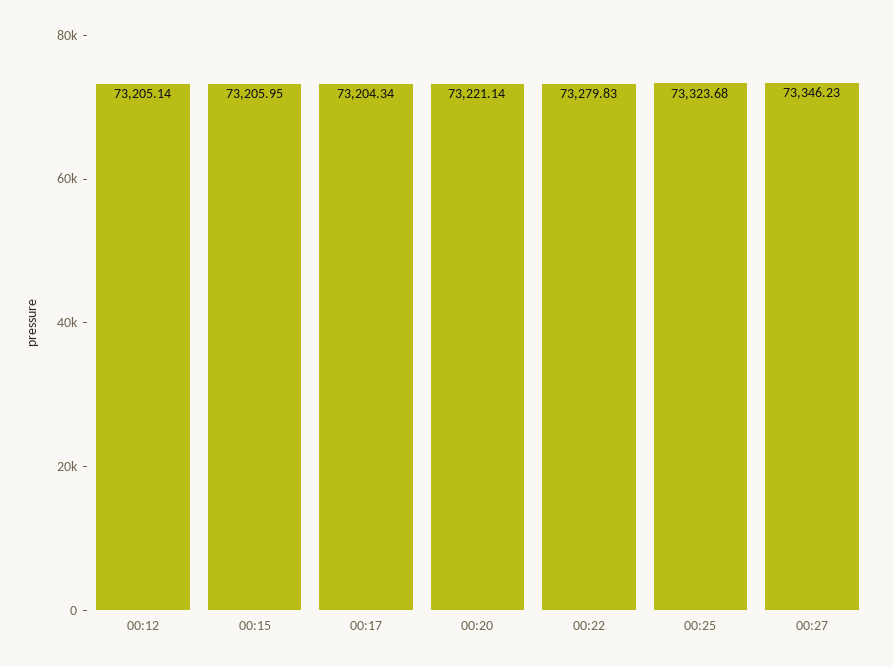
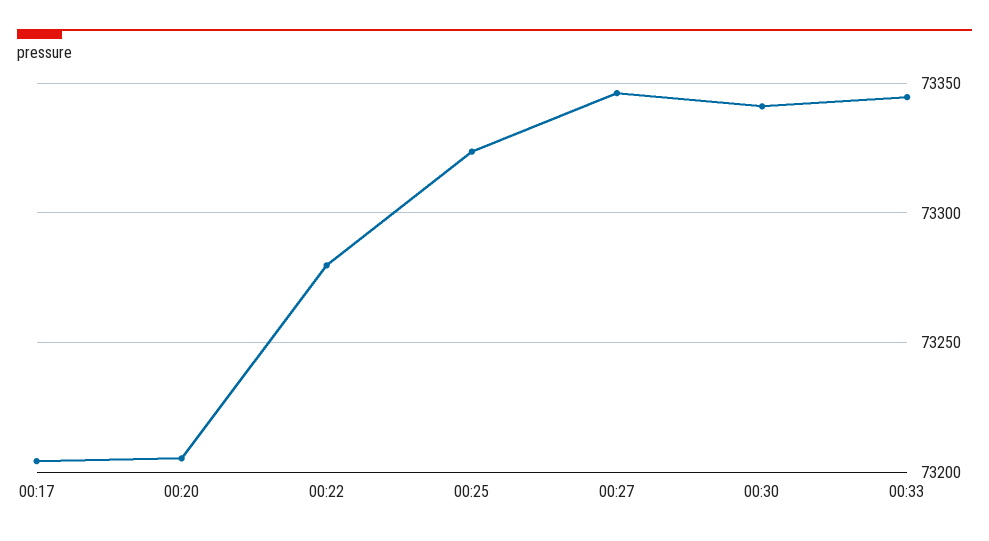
00:12: 73205.14 -> none
00:15: 73205.95 -> none
00:20: 73221.14 -> 73205
00:30: none -> 73340
00:33: none -> 73345

